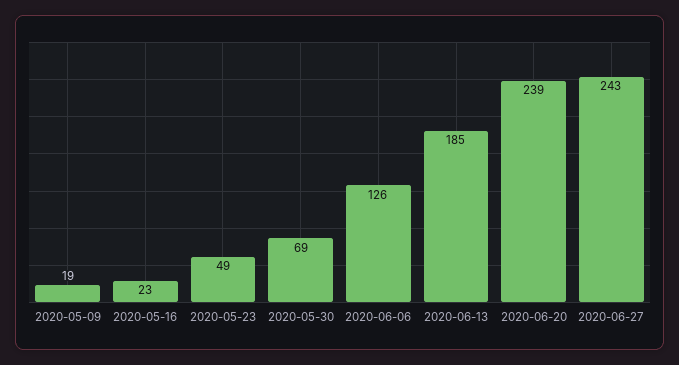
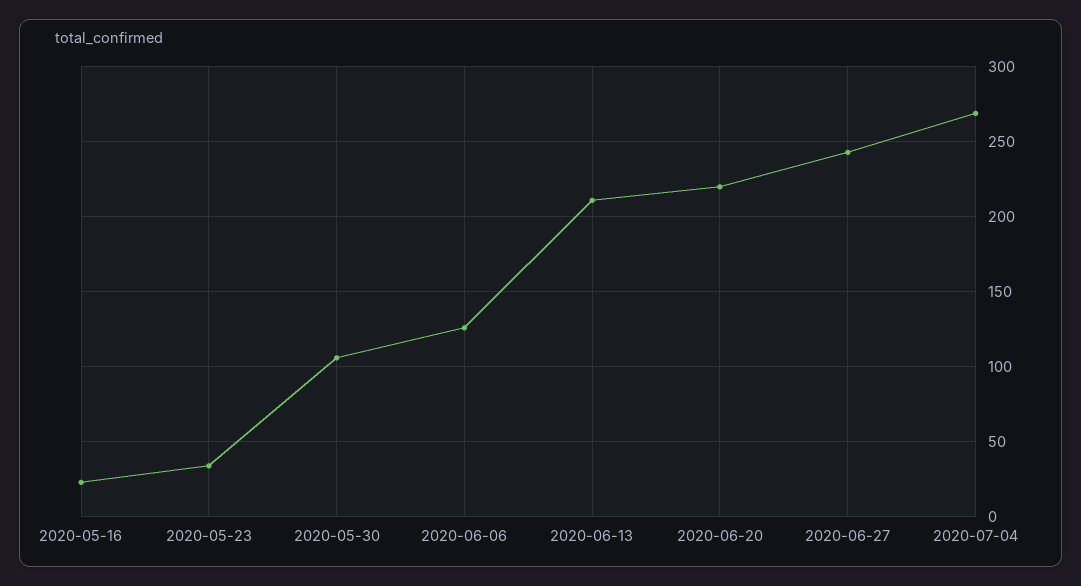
2020-05-09: 19 -> none
2020-05-23: 49 -> 35
2020-05-30: 69 -> 105
2020-06-13: 185 -> 210
2020-06-20: 239 -> 220
2020-07-04: none -> 270

